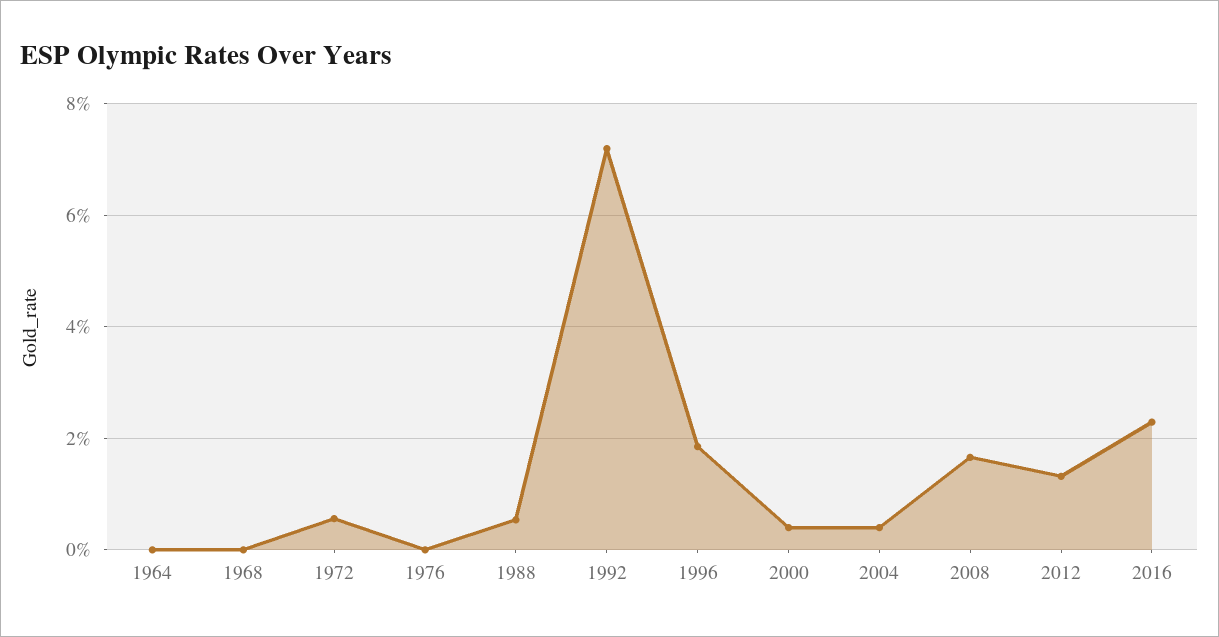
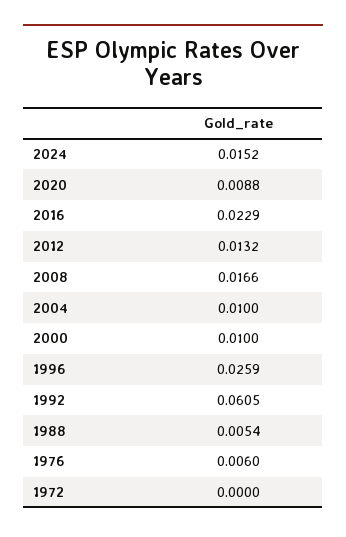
1964: 0 -> none
1968: 0 -> none
1972: 0.006 -> 0
1976: 0 -> 0.006
1992: 0.072 -> 0.0605
1996: 0.018 -> 0.0259
2000: 0.004 -> 0.01
2004: 0.004 -> 0.01
2024: none -> 0.0152
2020: none -> 0.0088

